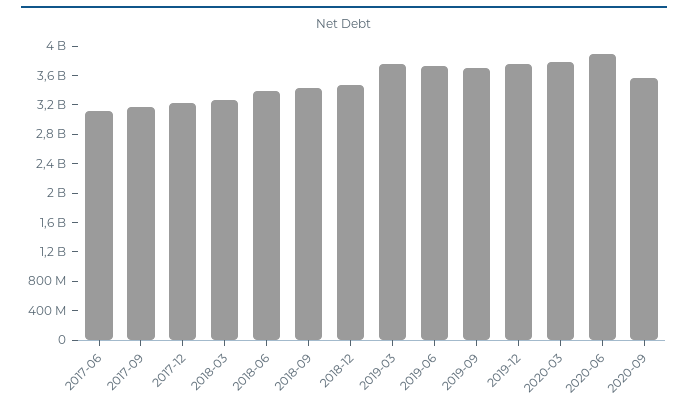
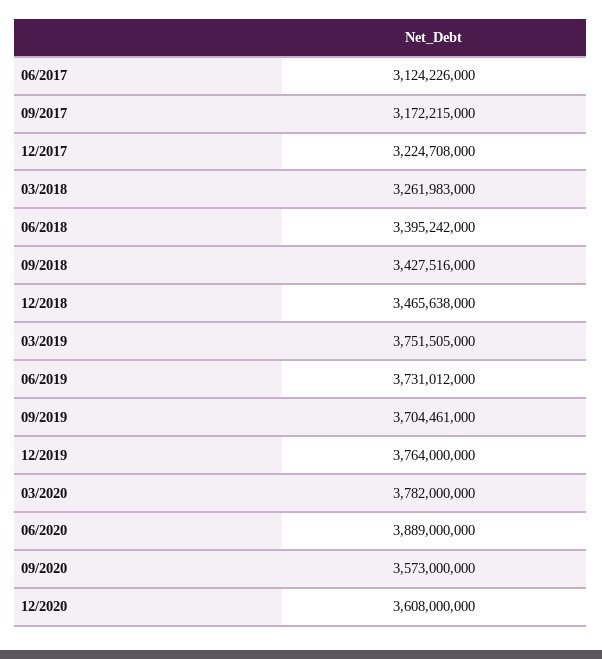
12/2020: none -> 3608000000

